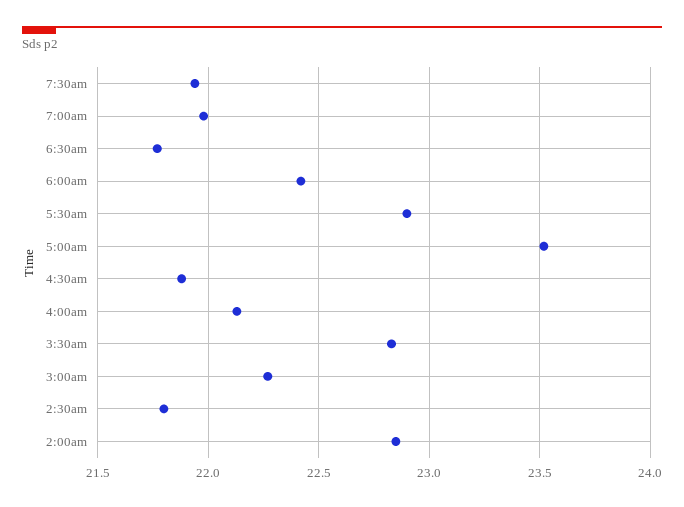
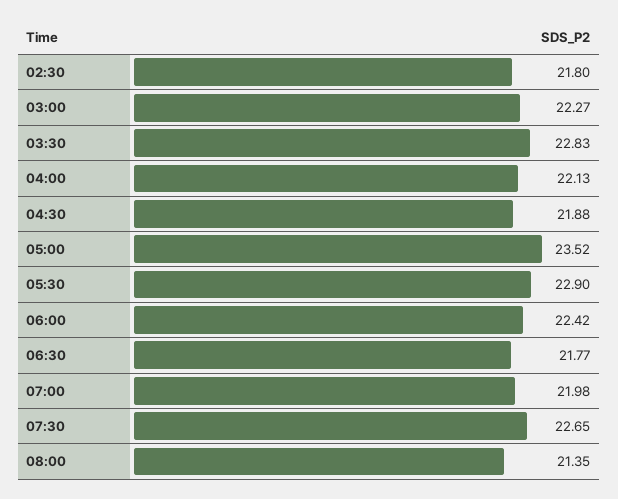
7:30am: 21.95 -> 22.65
2:00am: 22.85 -> none
08:00: none -> 21.35

